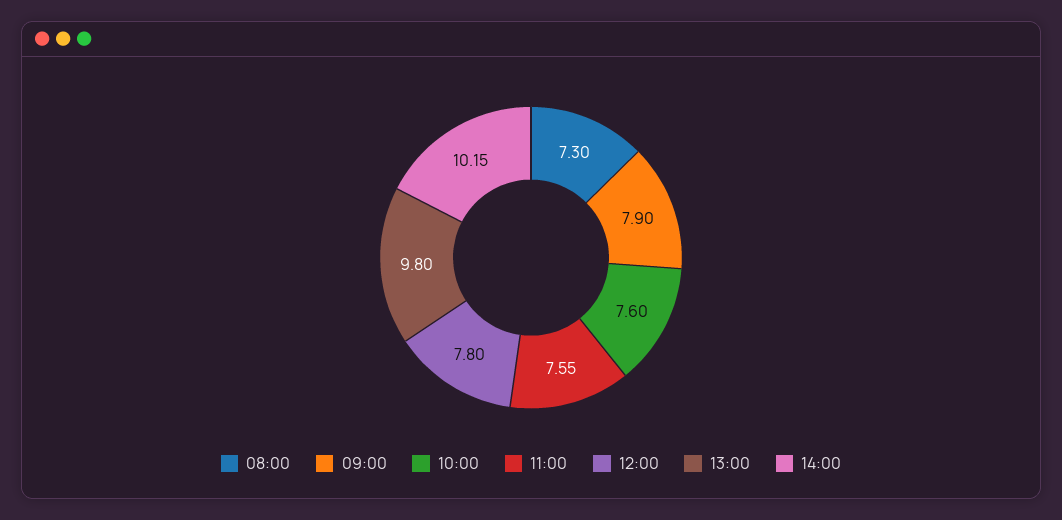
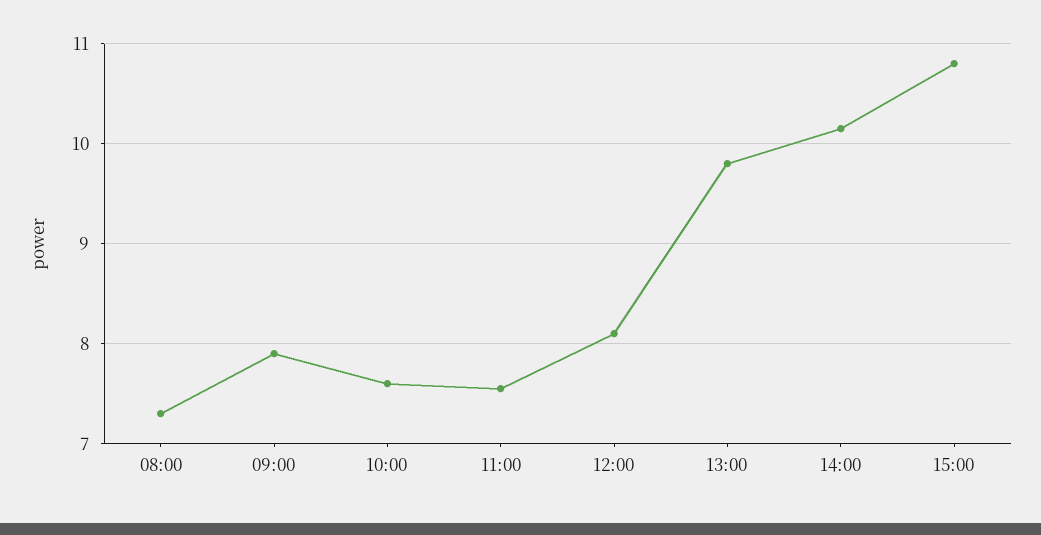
12:00: 7.8 -> 8.1
15:00: none -> 10.8

